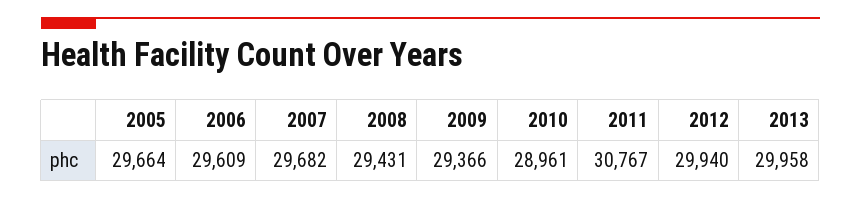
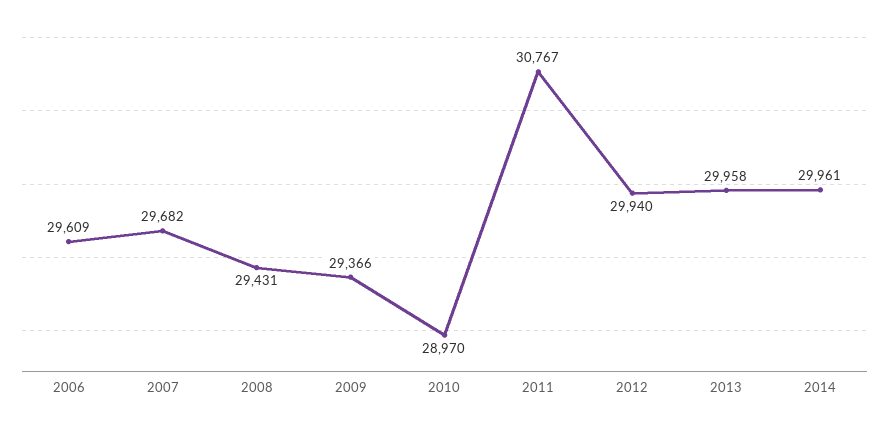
2005: 29664 -> none
2010: 28961 -> 28970
2014: none -> 29961

